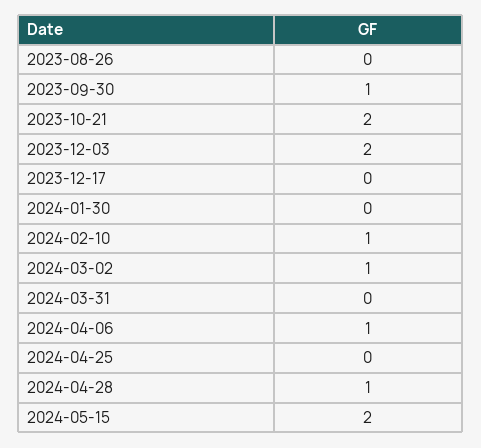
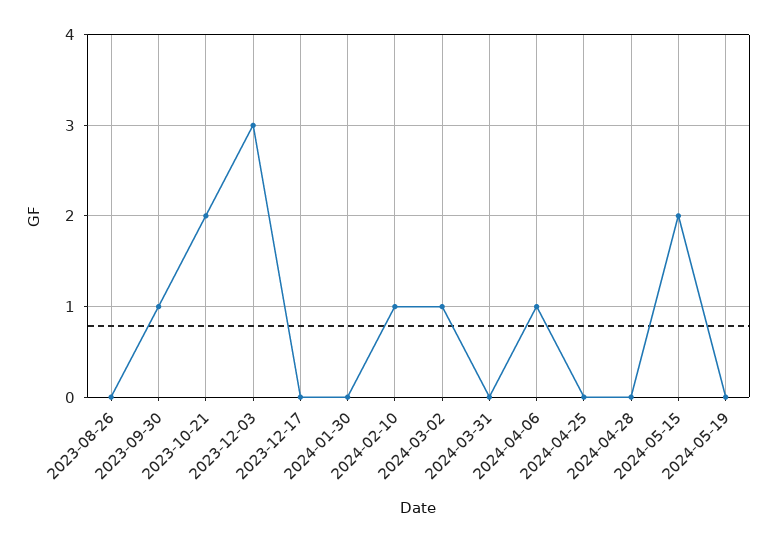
2023-12-03: 2 -> 3
2024-04-28: 1 -> 0
2024-05-19: none -> 0

